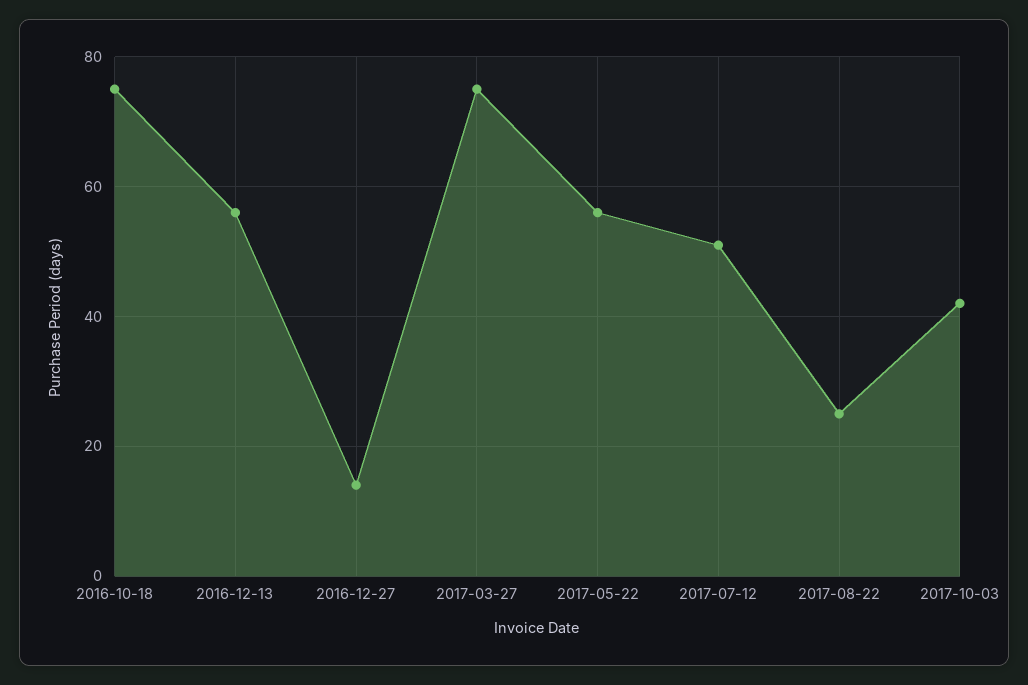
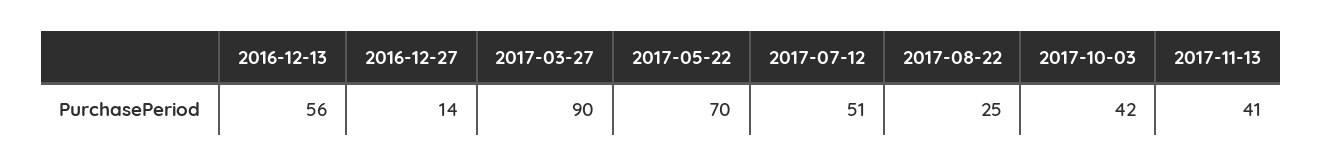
2016-10-18: 75 -> none
2017-03-27: 75 -> 90
2017-05-22: 55 -> 70
2017-11-13: none -> 41

